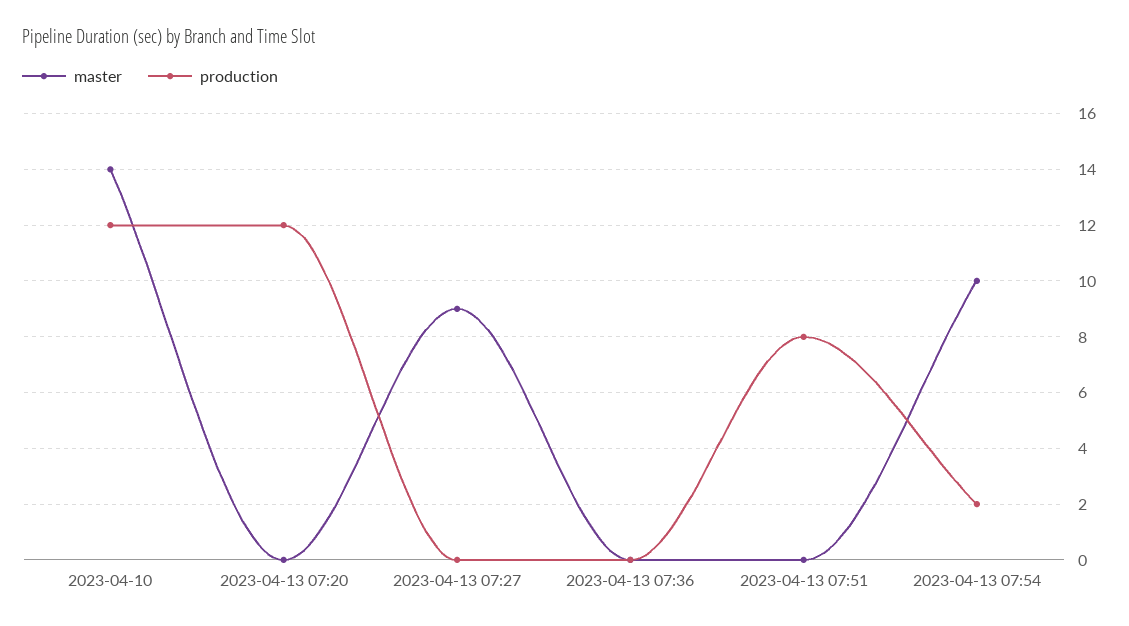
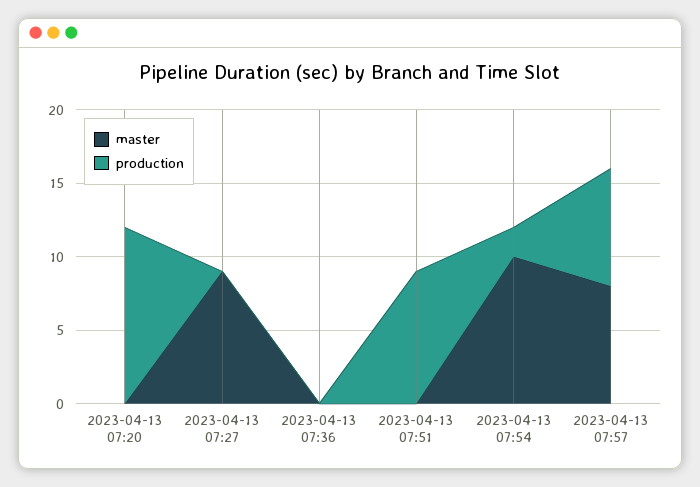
master, 2023-04-10: 14 -> none
production, 2023-04-10: 12 -> none
production, 2023-04-13 07:51: 8 -> 9
master, 2023-04-13 07:57: none -> 8
production, 2023-04-13 07:57: none -> 8

